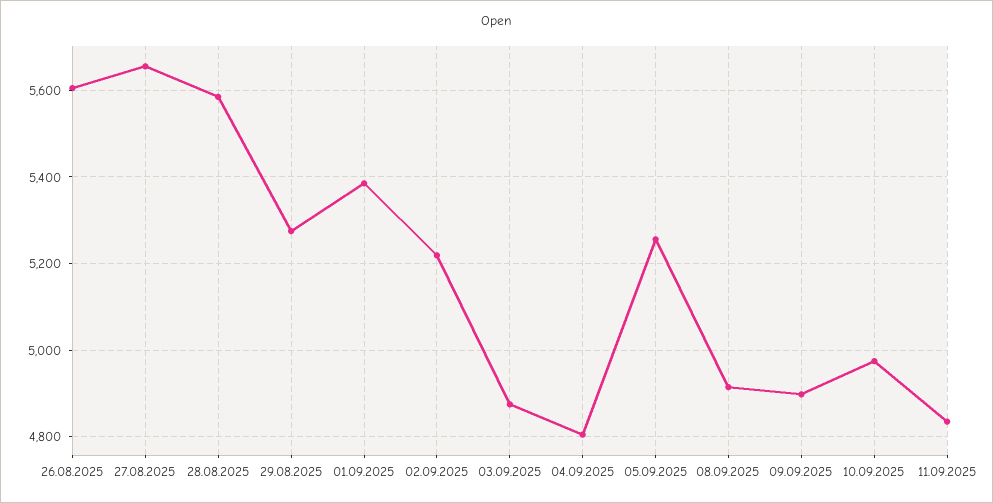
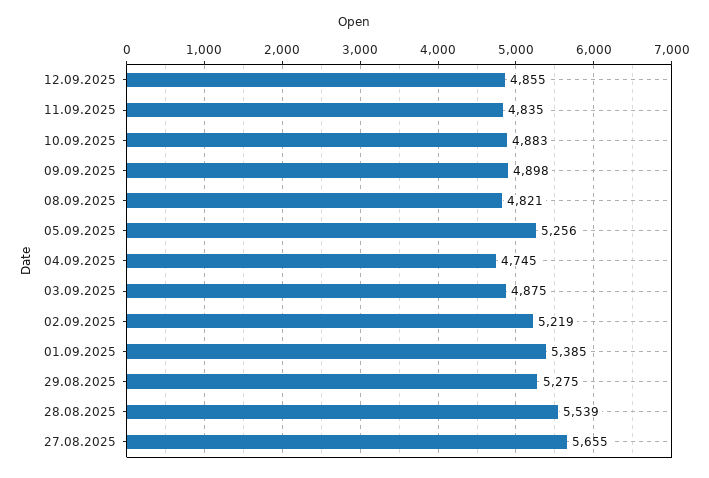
26.08.2025: 5600 -> none
28.08.2025: 5580 -> 5539
04.09.2025: 4800 -> 4745
08.09.2025: 4920 -> 4821
10.09.2025: 4980 -> 4883
12.09.2025: none -> 4855

